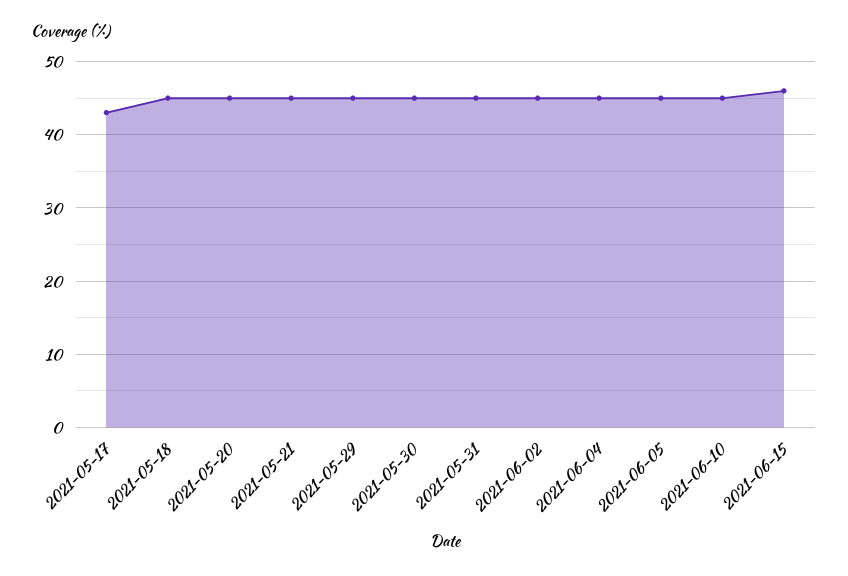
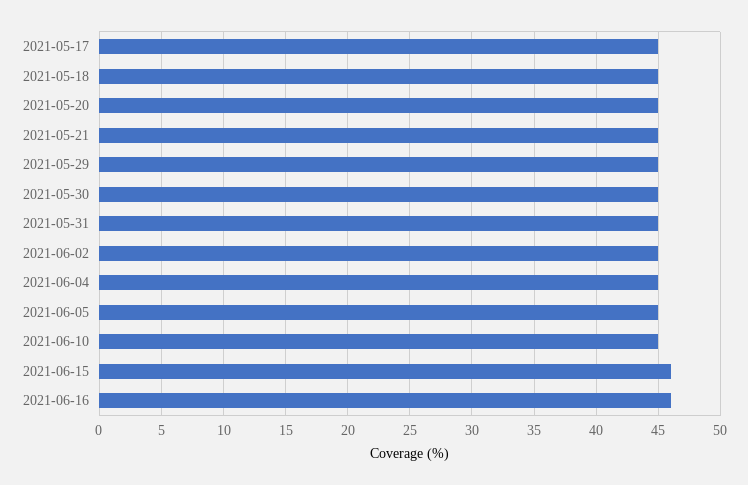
2021-05-17: 43 -> 45
2021-06-16: none -> 46

